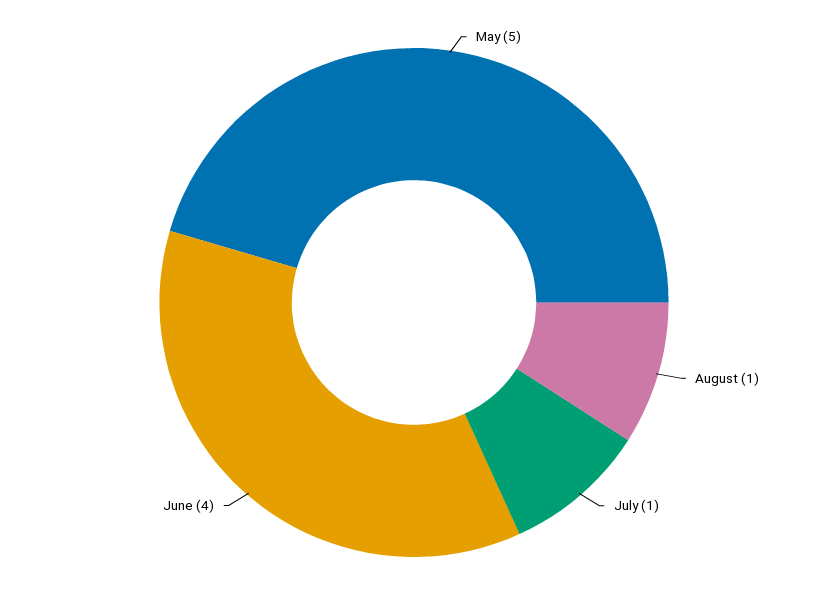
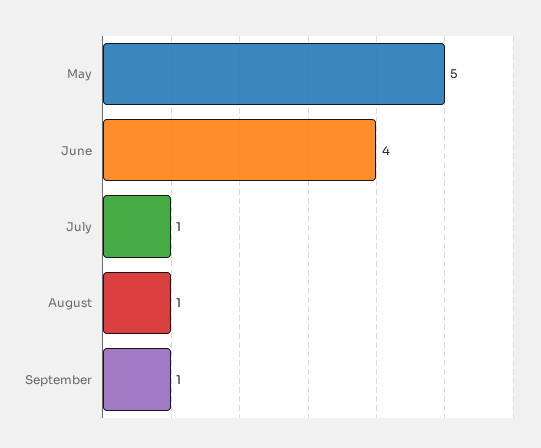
September: none -> 1

